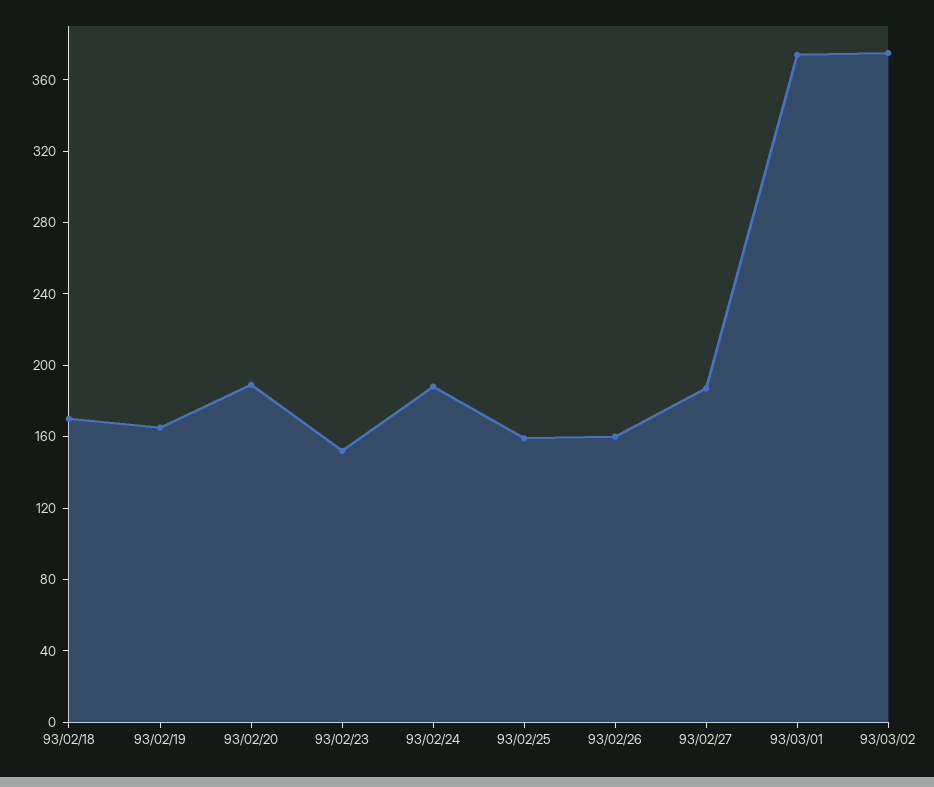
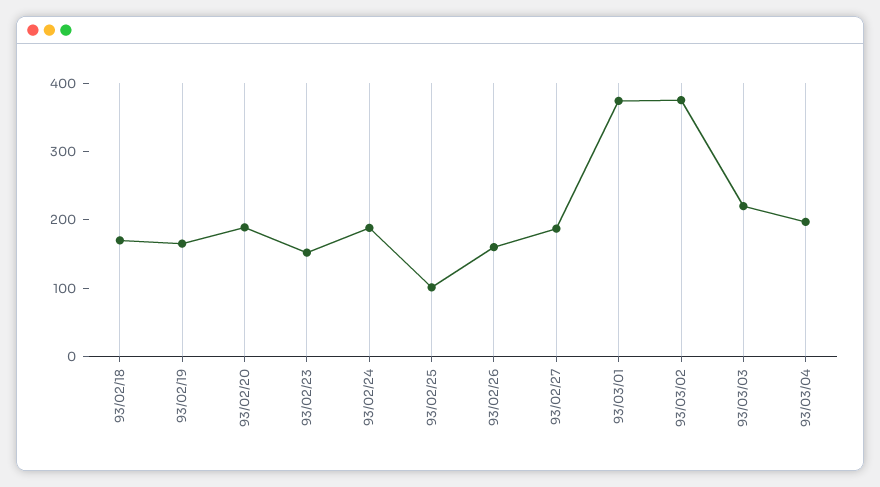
93/02/25: 160 -> 100
93/03/03: none -> 220
93/03/04: none -> 200

